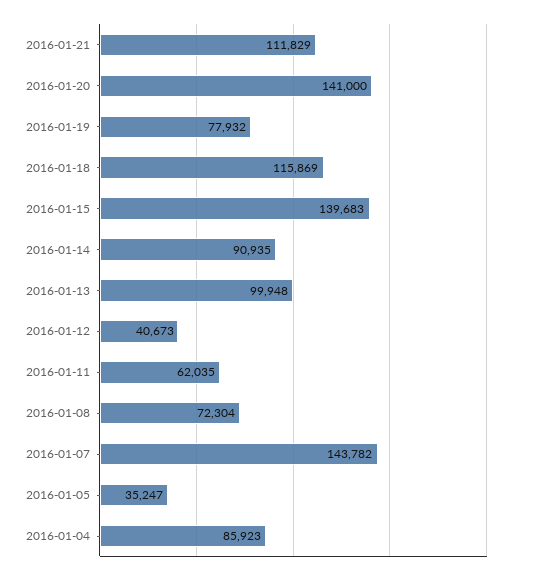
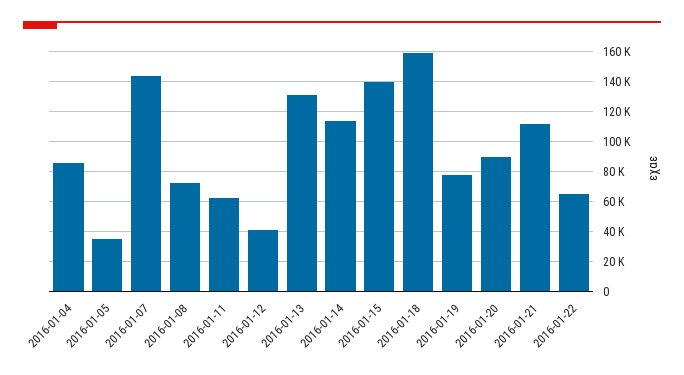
2016-01-20: 141000 -> 90000
2016-01-18: 115869 -> 160000
2016-01-14: 90935 -> 115000
2016-01-13: 99948 -> 130000
2016-01-22: none -> 65000

